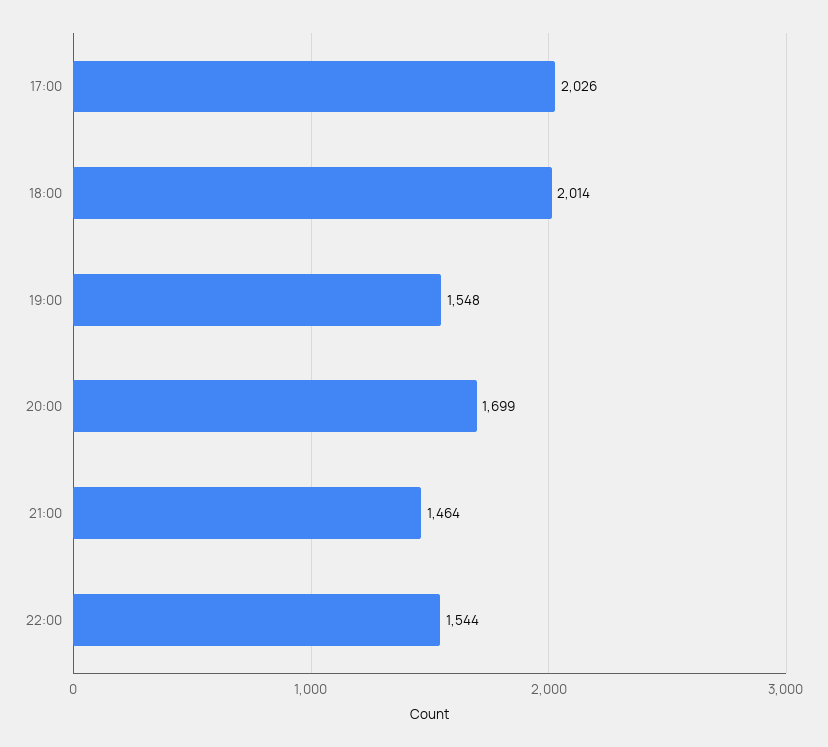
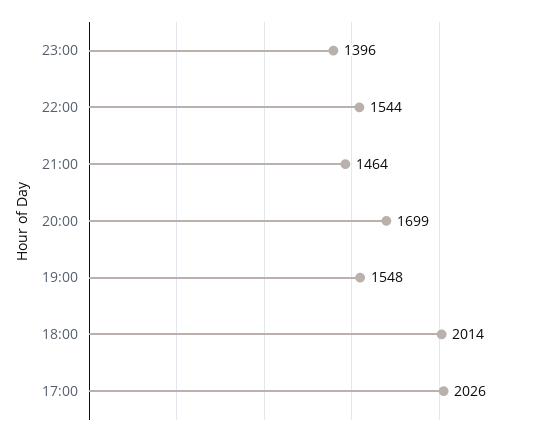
23:00: none -> 1396

